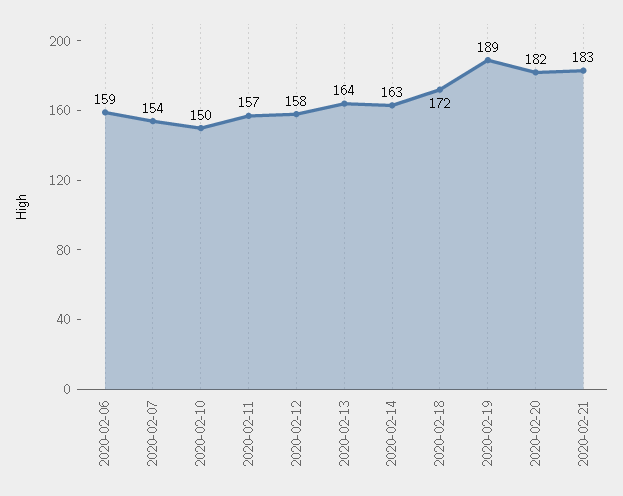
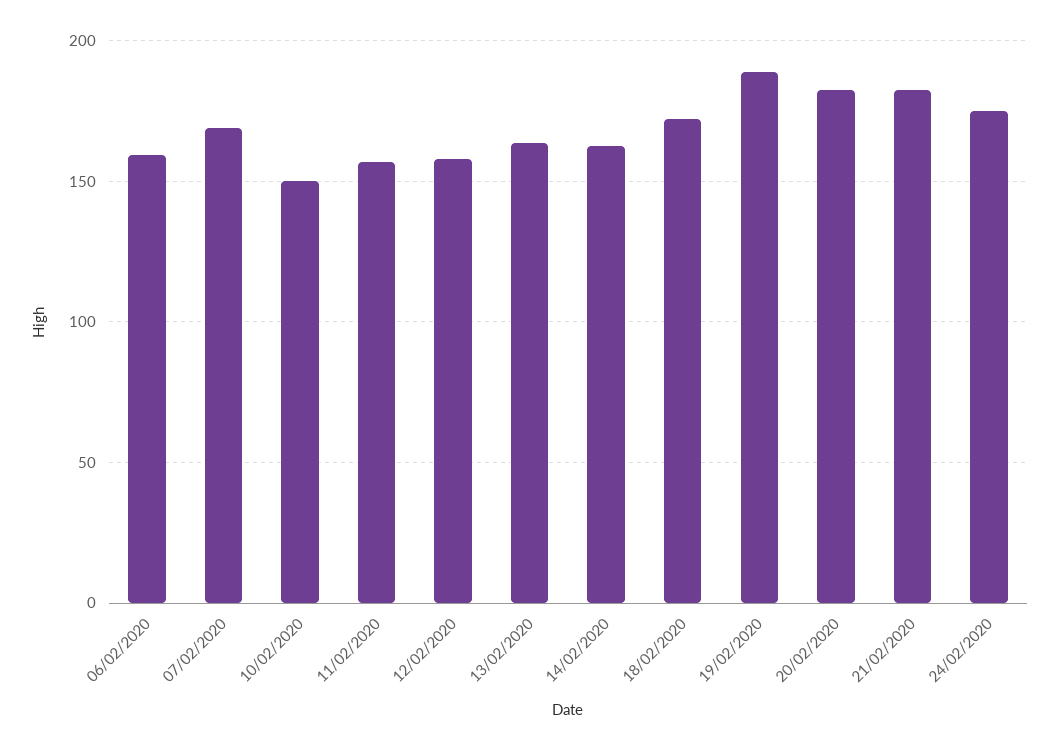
2020-02-07: 154 -> 170
24/02/2020: none -> 175

